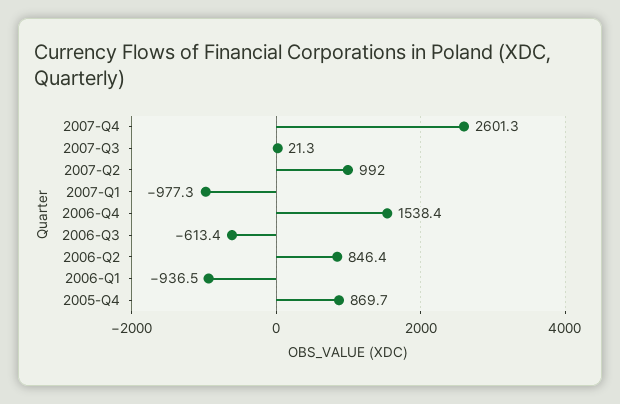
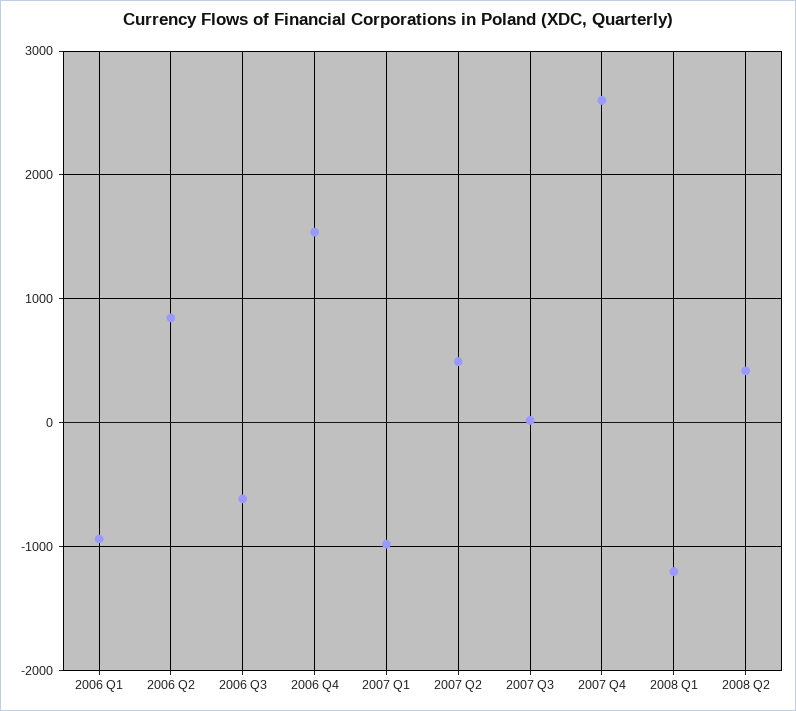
2007-Q2: 992 -> 500
2005-Q4: 869.7 -> none
2008 Q1: none -> -1200
2008 Q2: none -> 400

